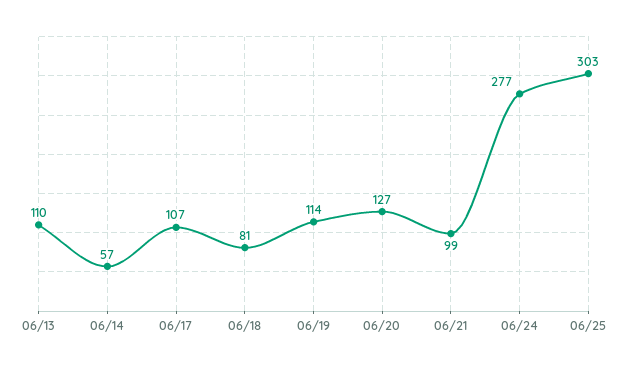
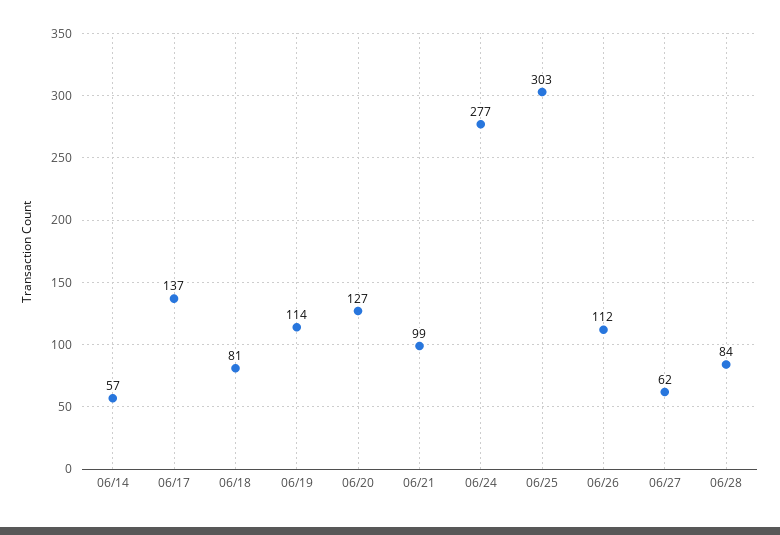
06/13: 110 -> none
06/17: 107 -> 137
06/26: none -> 112
06/27: none -> 62
06/28: none -> 84

